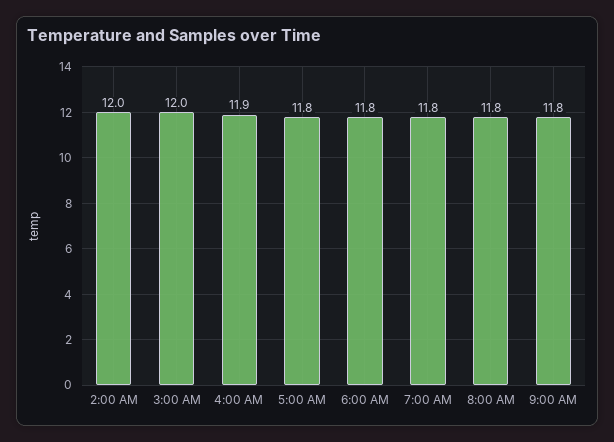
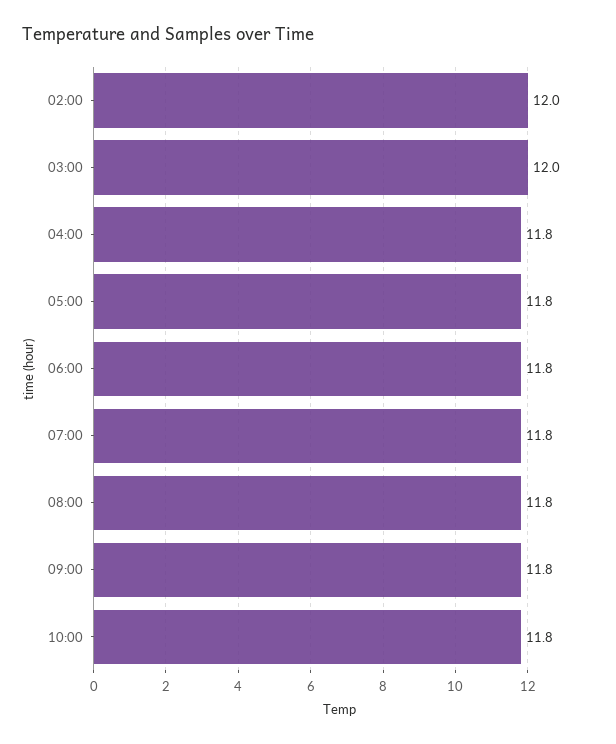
4:00 AM: 11.9 -> 11.8
10:00: none -> 11.8

